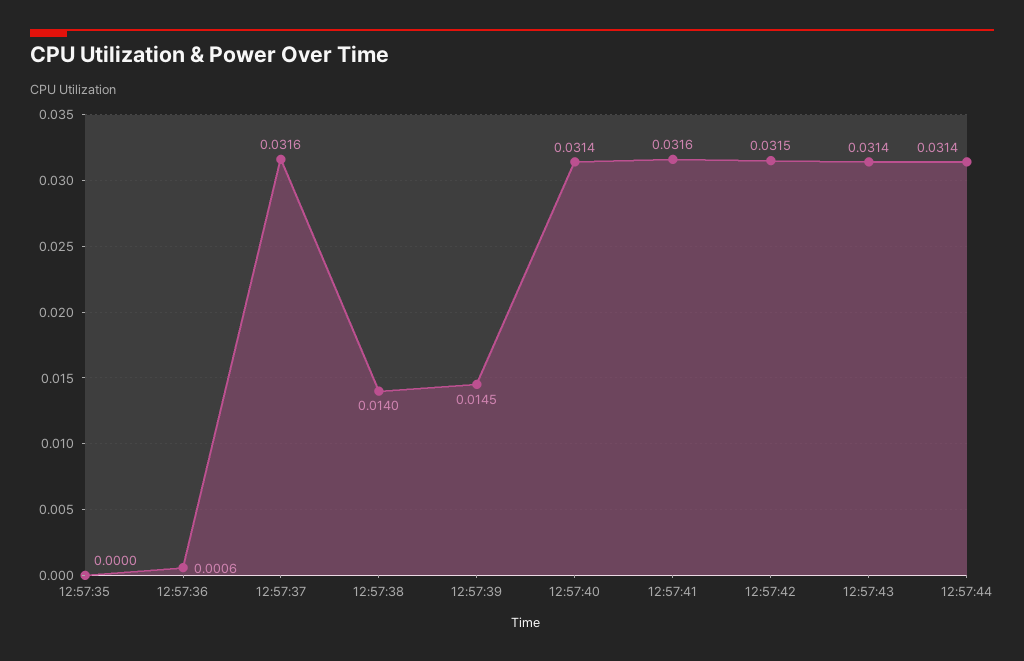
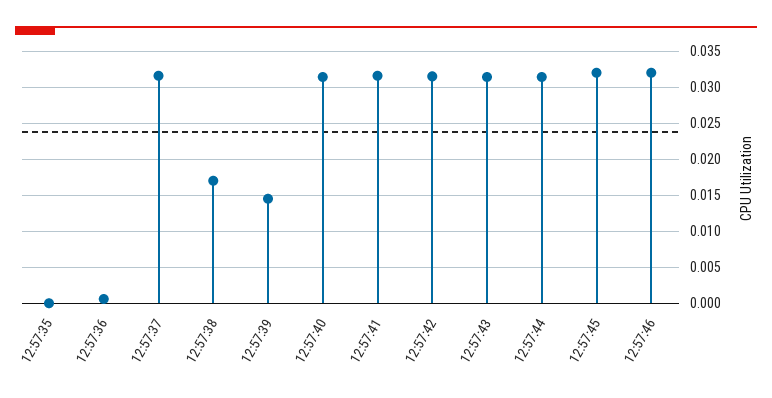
12:57:38: 0.014 -> 0.017
12:57:45: none -> 0.032
12:57:46: none -> 0.032

